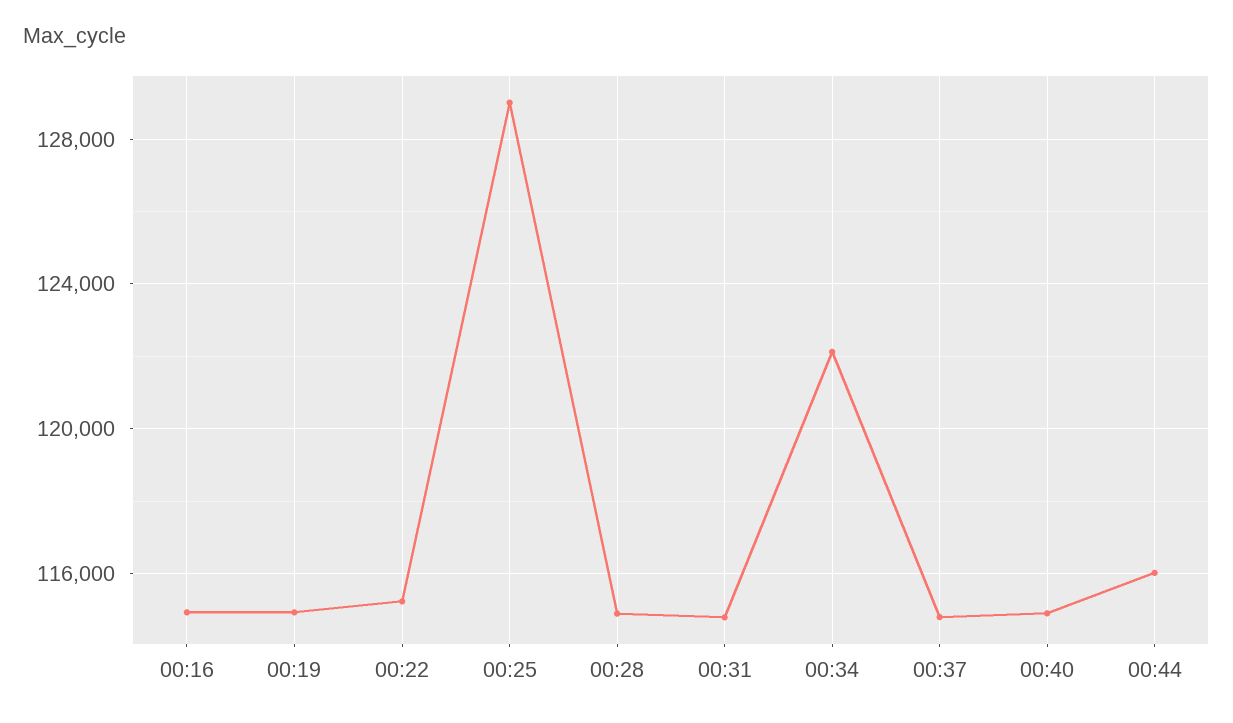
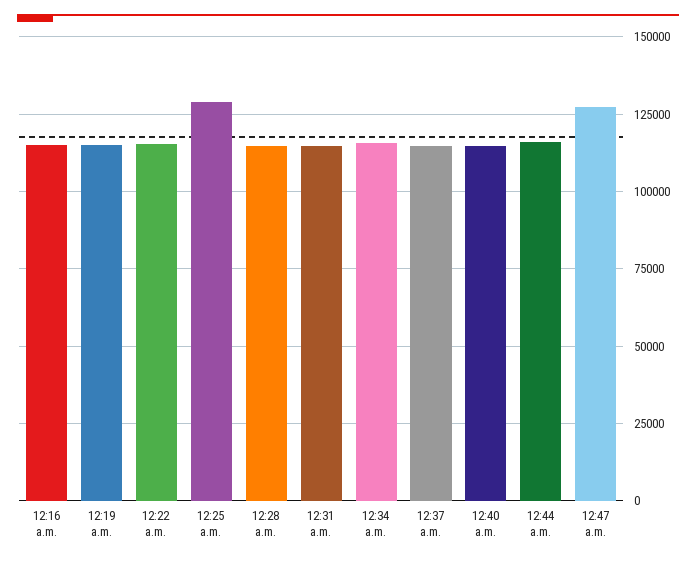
00:34: 122000 -> 115000
12:47 a.m.: none -> 127500

